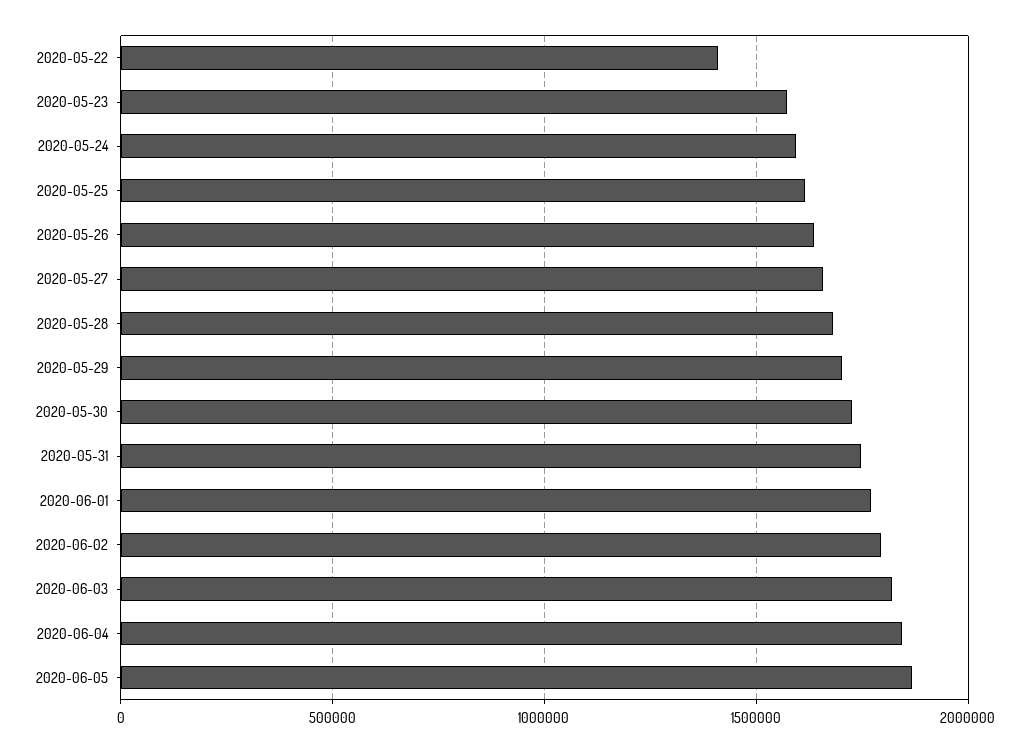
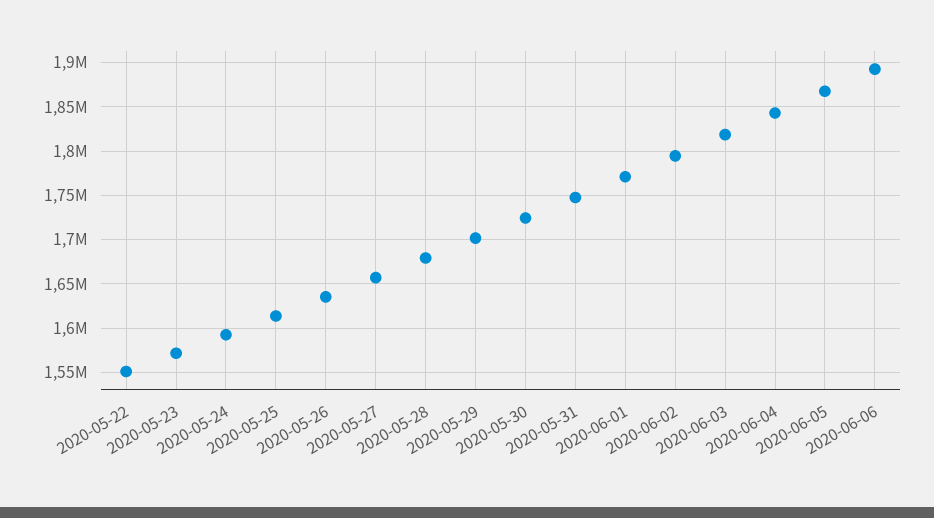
2020-05-22: 1400000 -> 1550000
2020-06-06: none -> 1890000

